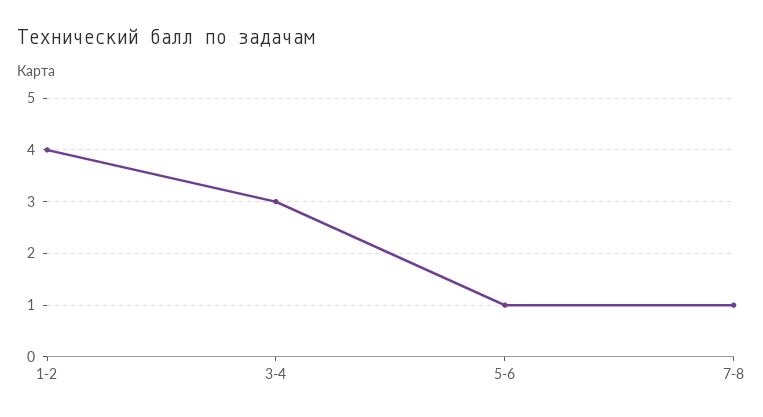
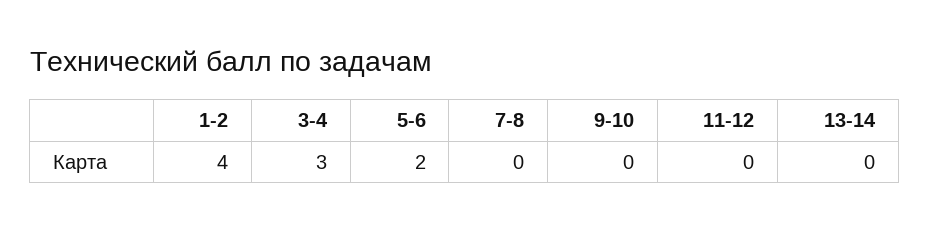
5-6: 1 -> 2
7-8: 1 -> 0
9-10: none -> 0
11-12: none -> 0
13-14: none -> 0

